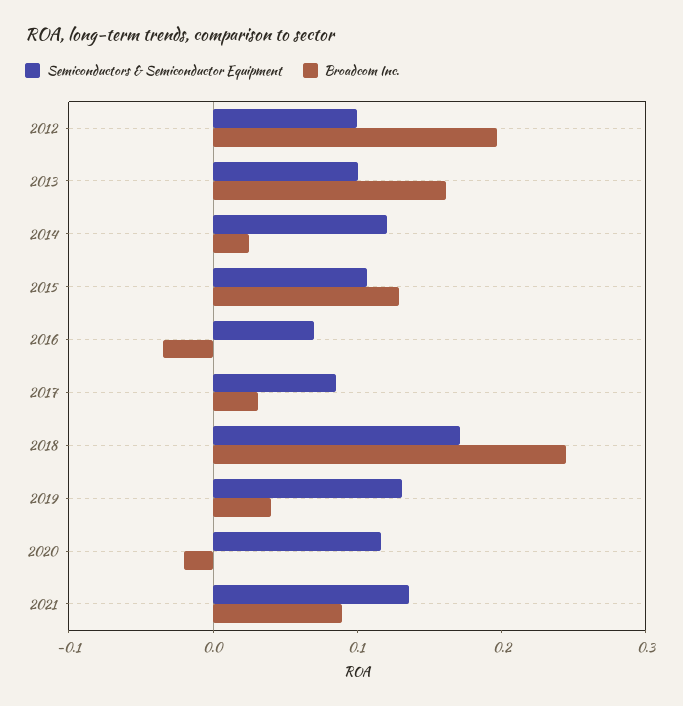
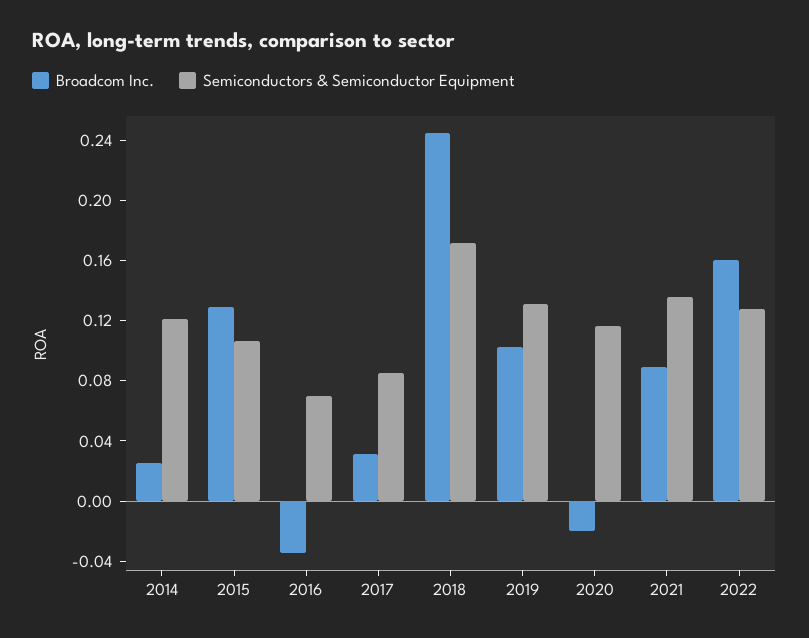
Semiconductors & Semiconductor Equipment, 2012: 0.1 -> none
Broadcom Inc., 2012: 0.2 -> none
Semiconductors & Semiconductor Equipment, 2013: 0.1 -> none
Broadcom Inc., 2013: 0.16 -> none
Broadcom Inc., 2019: 0.04 -> 0.1
Broadcom Inc., 2022: none -> 0.16
Semiconductors & Semiconductor Equipment, 2022: none -> 0.13

